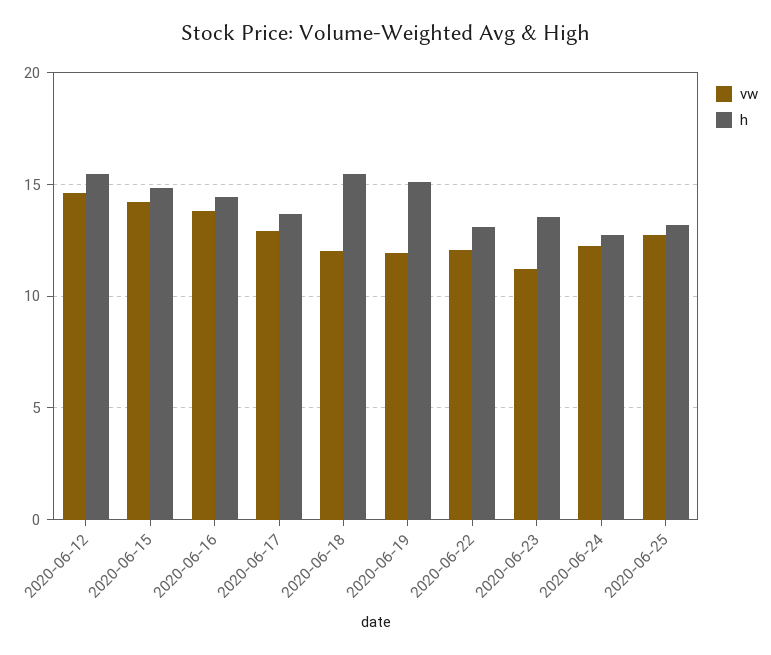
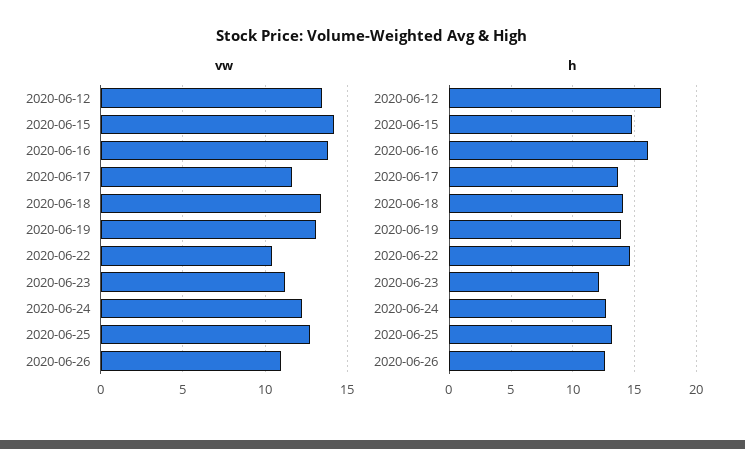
vw, 2020-06-12: 14.5 -> 13.5
h, 2020-06-12: 15.5 -> 17
h, 2020-06-16: 14.5 -> 16
vw, 2020-06-17: 13 -> 11.5
vw, 2020-06-18: 12 -> 13.5
h, 2020-06-18: 15.5 -> 14
vw, 2020-06-19: 12 -> 13
h, 2020-06-19: 15 -> 14
vw, 2020-06-22: 12 -> 10.5
h, 2020-06-22: 13 -> 14.5
h, 2020-06-23: 13.5 -> 12
vw, 2020-06-26: none -> 11
h, 2020-06-26: none -> 12.5

